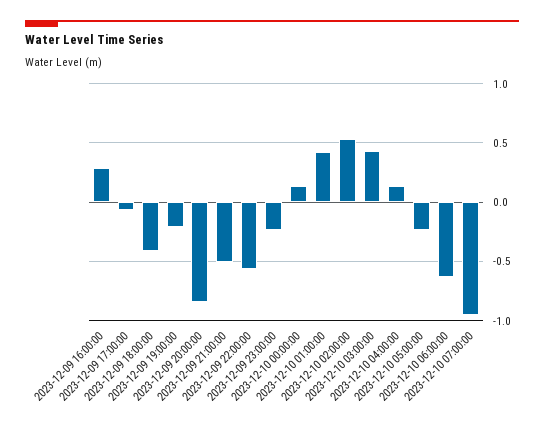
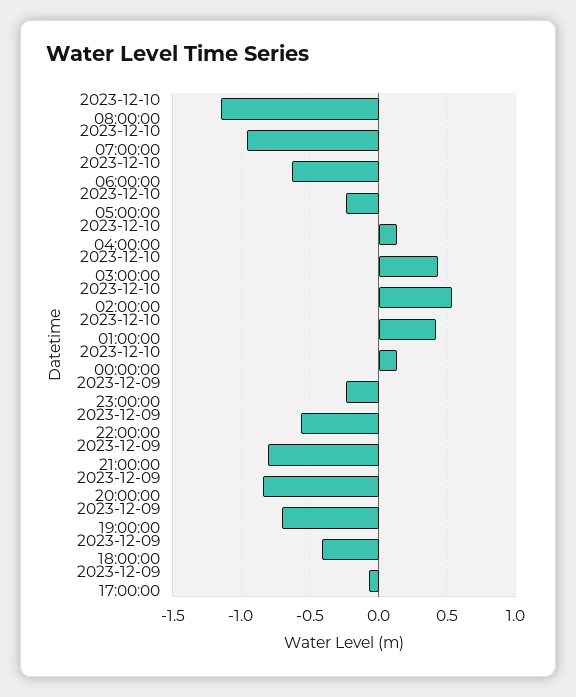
2023-12-09 16:00:00: 0.3 -> none
2023-12-09 19:00:00: -0.2 -> -0.7
2023-12-09 21:00:00: -0.5 -> -0.8
2023-12-10 08:00:00: none -> -1.15

